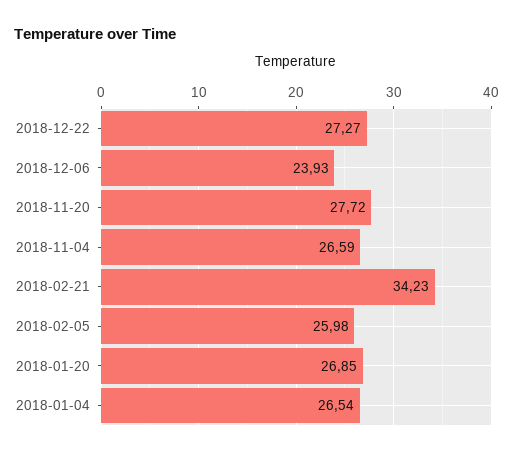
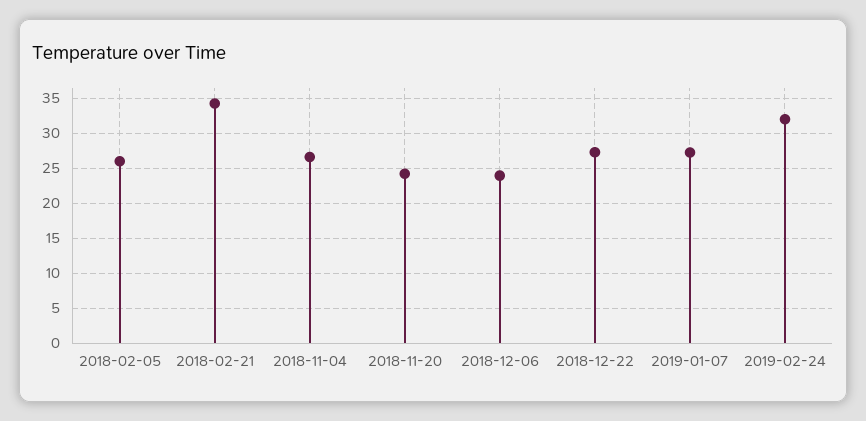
2018-11-20: 27.72 -> 24
2018-01-20: 26.85 -> none
2018-01-04: 26.54 -> none
2019-01-07: none -> 27
2019-02-24: none -> 32

